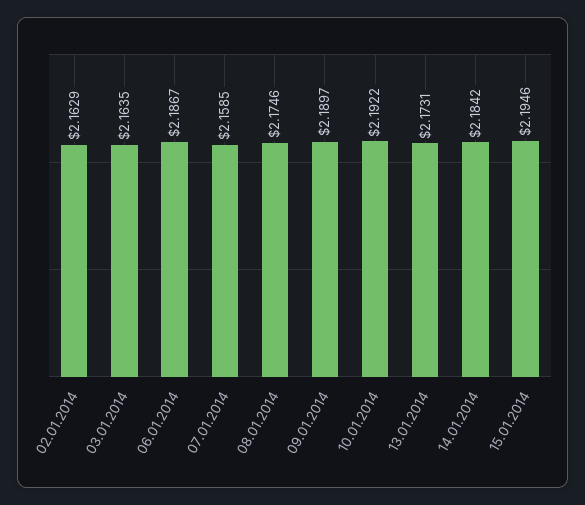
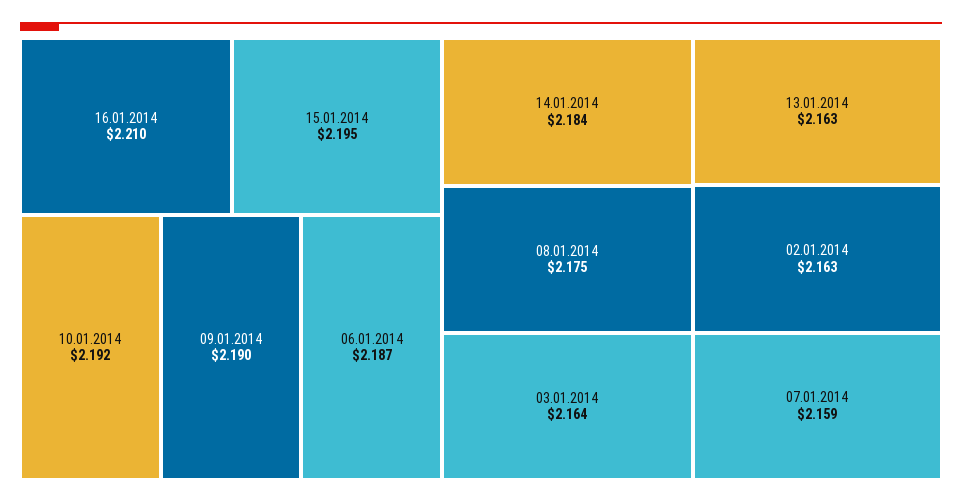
13.01.2014: 2.1731 -> 2.163
16.01.2014: none -> 2.21

